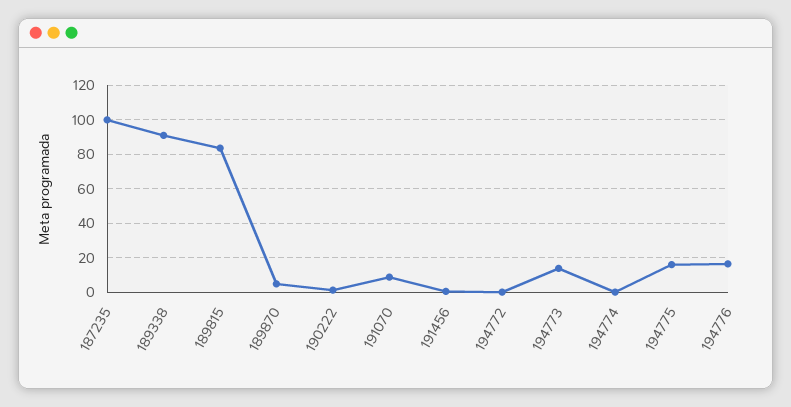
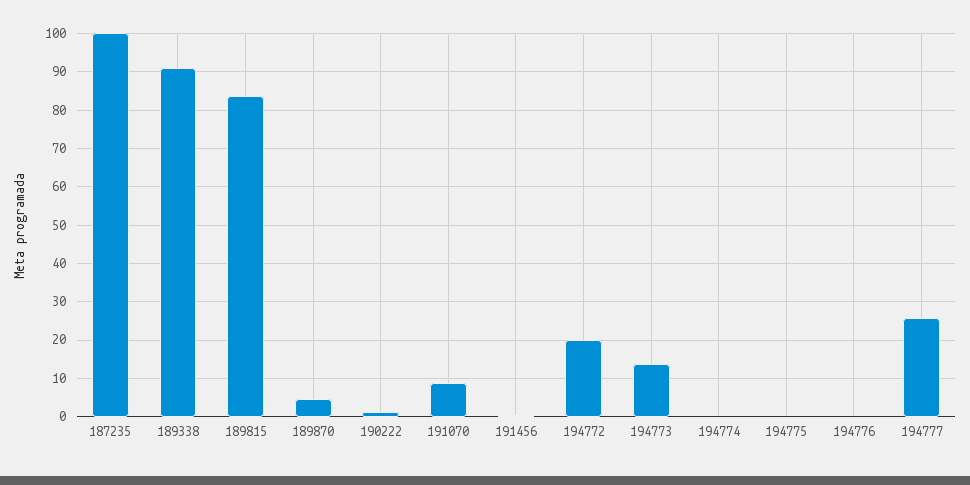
194772: 0 -> 20
194775: 15 -> 0
194776: 15 -> 0
194777: none -> 26

